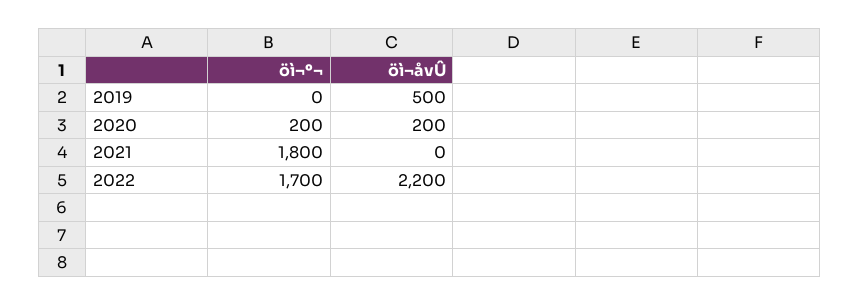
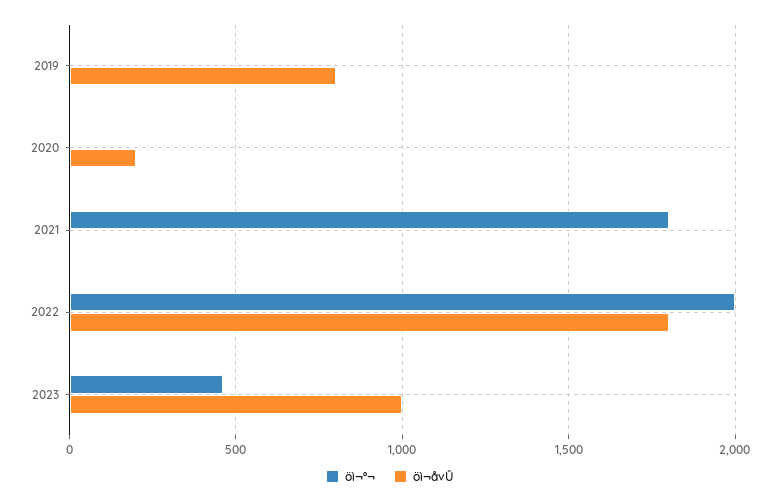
öì¬åvÛ, 2019: 500 -> 800
öì¬º¬, 2020: 200 -> 0
öì¬º¬, 2022: 1700 -> 2000
öì¬åvÛ, 2022: 2200 -> 1800
öì¬º¬, 2023: none -> 450
öì¬åvÛ, 2023: none -> 1000

